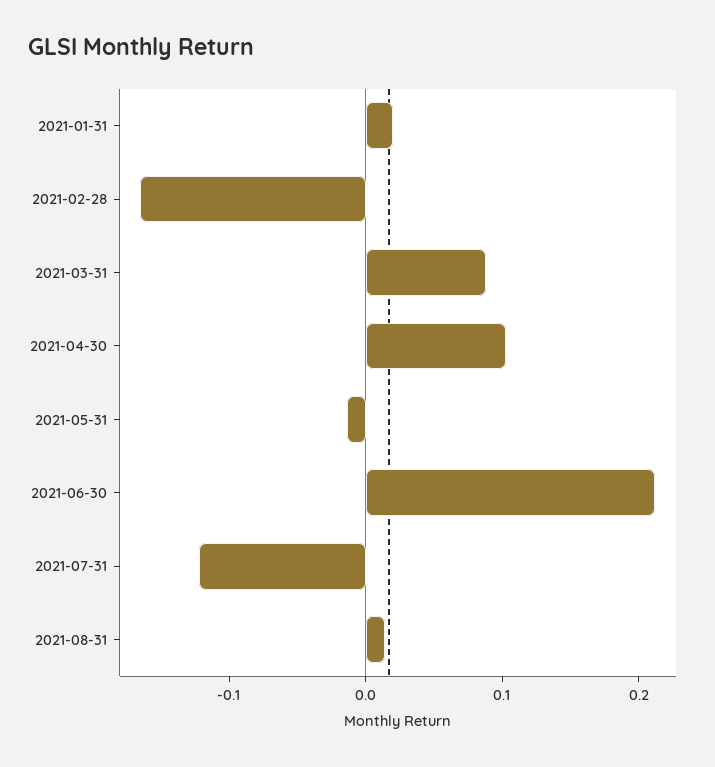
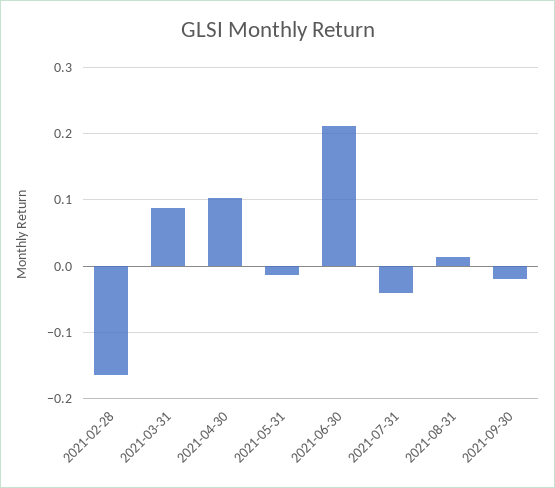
2021-01-31: 0.02 -> none
2021-07-31: -0.12 -> -0.04
2021-09-30: none -> -0.02

